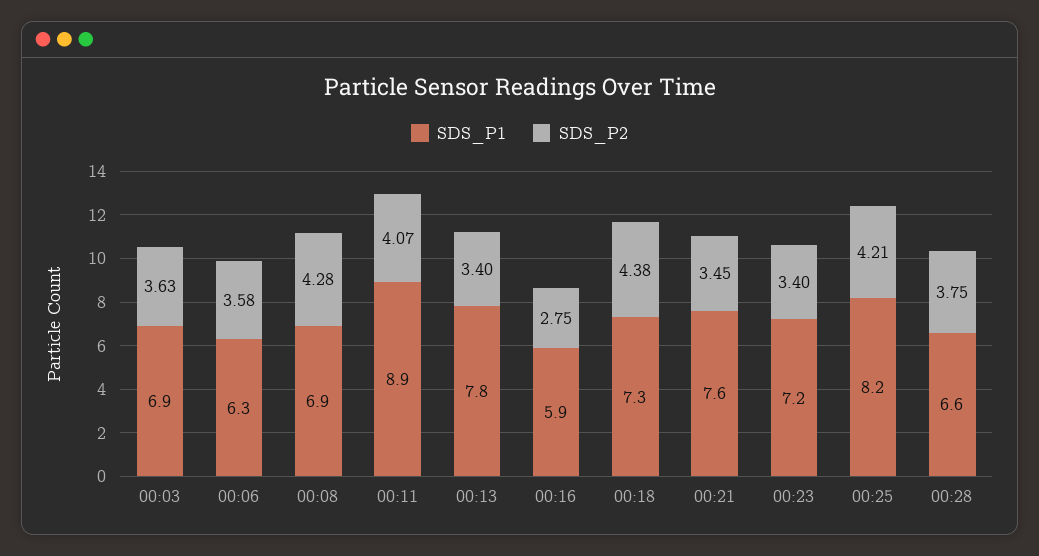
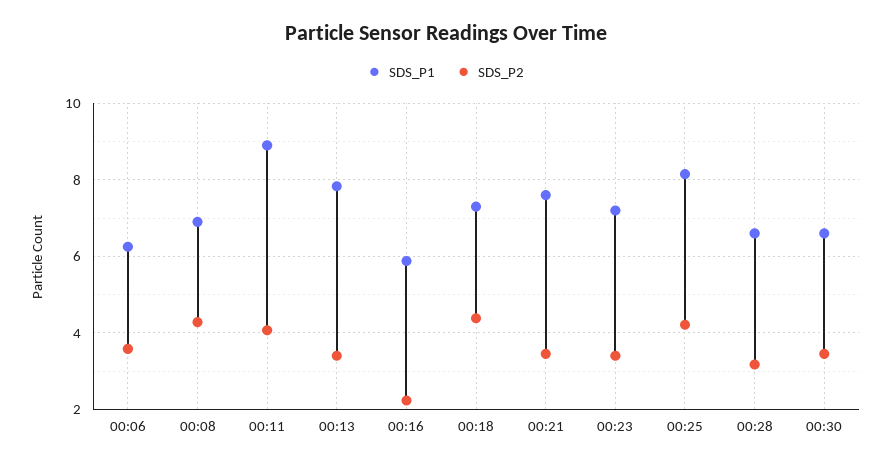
SDS_P1, 00:03: 6.9 -> none
SDS_P2, 00:03: 3.63 -> none
SDS_P2, 00:16: 2.75 -> 2.2
SDS_P2, 00:28: 3.75 -> 3.2
SDS_P1, 00:30: none -> 6.6
SDS_P2, 00:30: none -> 3.4

